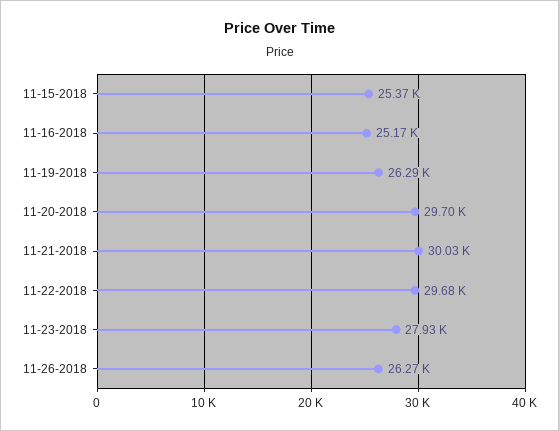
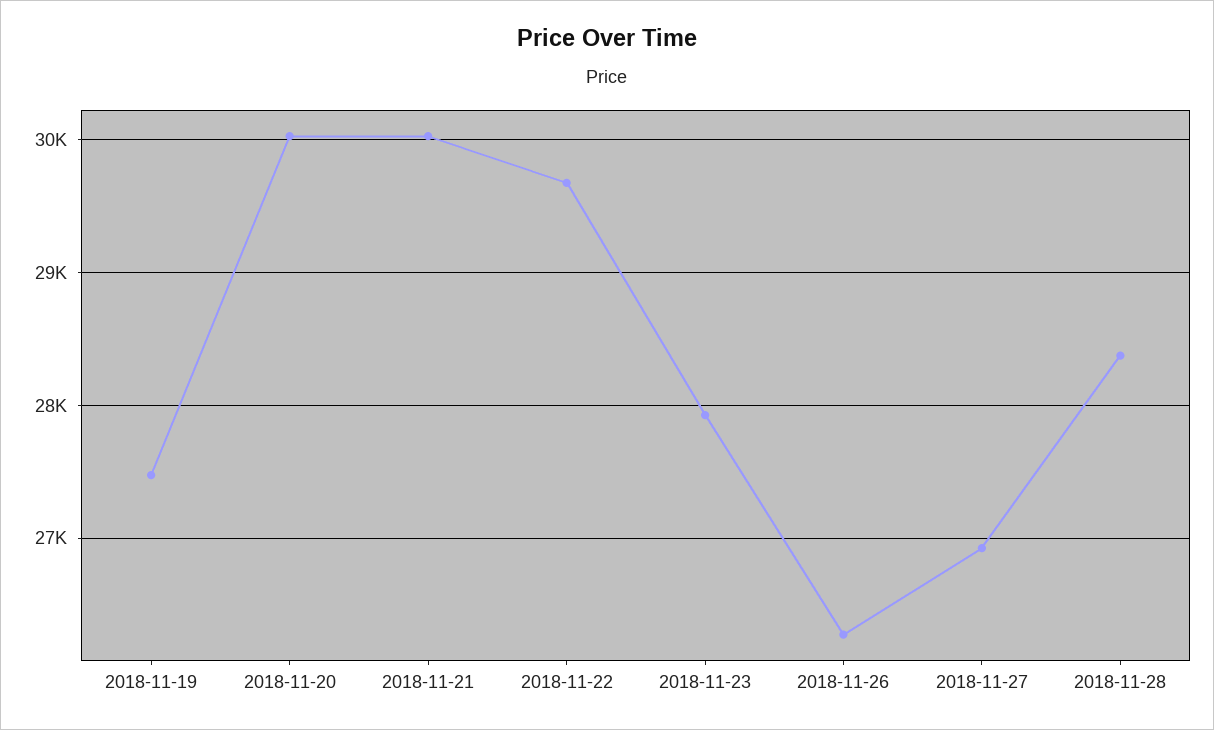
11-15-2018: 25370 -> none
11-16-2018: 25170 -> none
11-19-2018: 26290 -> 27500
11-20-2018: 29700 -> 30000
2018-11-27: none -> 26900
2018-11-28: none -> 28400

